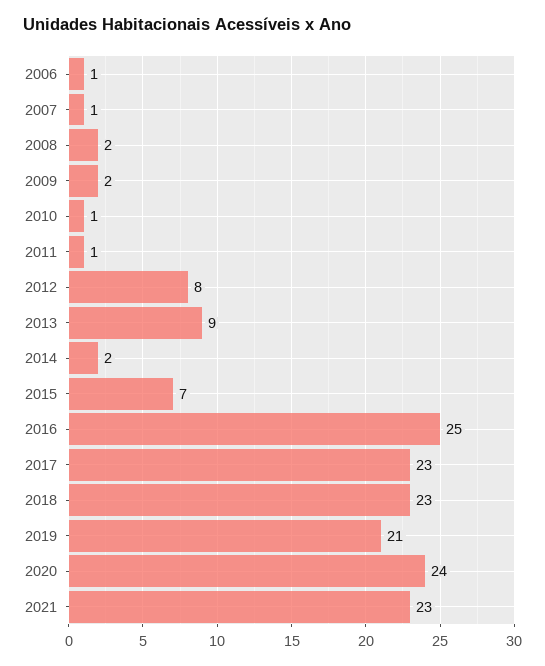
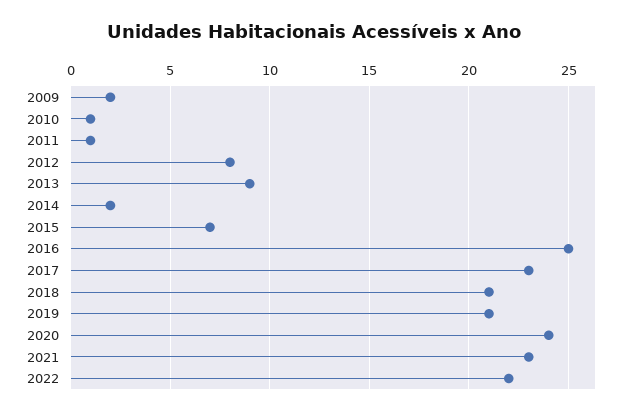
2006: 1 -> none
2007: 1 -> none
2008: 2 -> none
2018: 23 -> 21
2022: none -> 22

